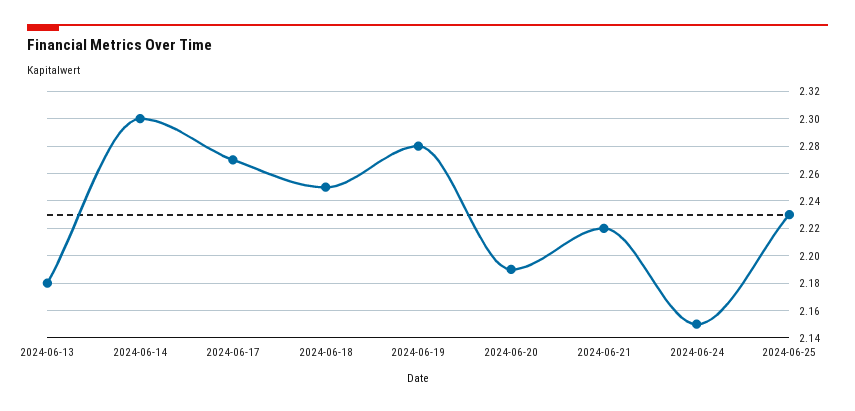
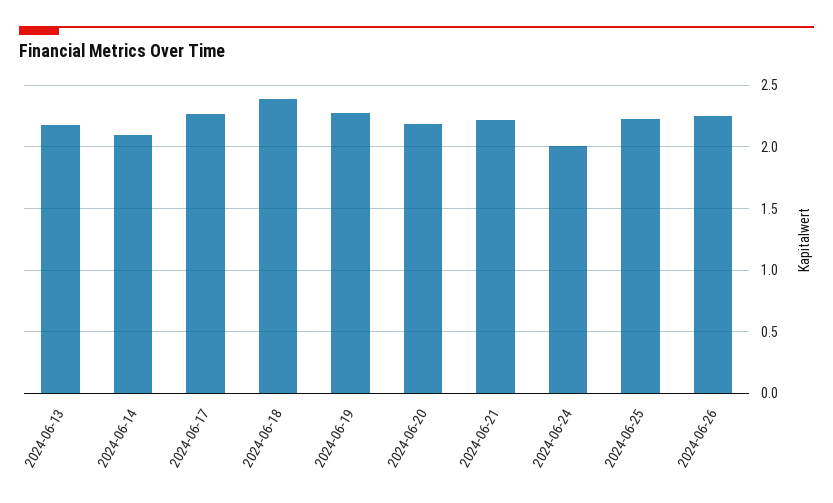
2024-06-14: 2.3 -> 2.1
2024-06-18: 2.25 -> 2.4
2024-06-24: 2.15 -> 2
2024-06-26: none -> 2.25

